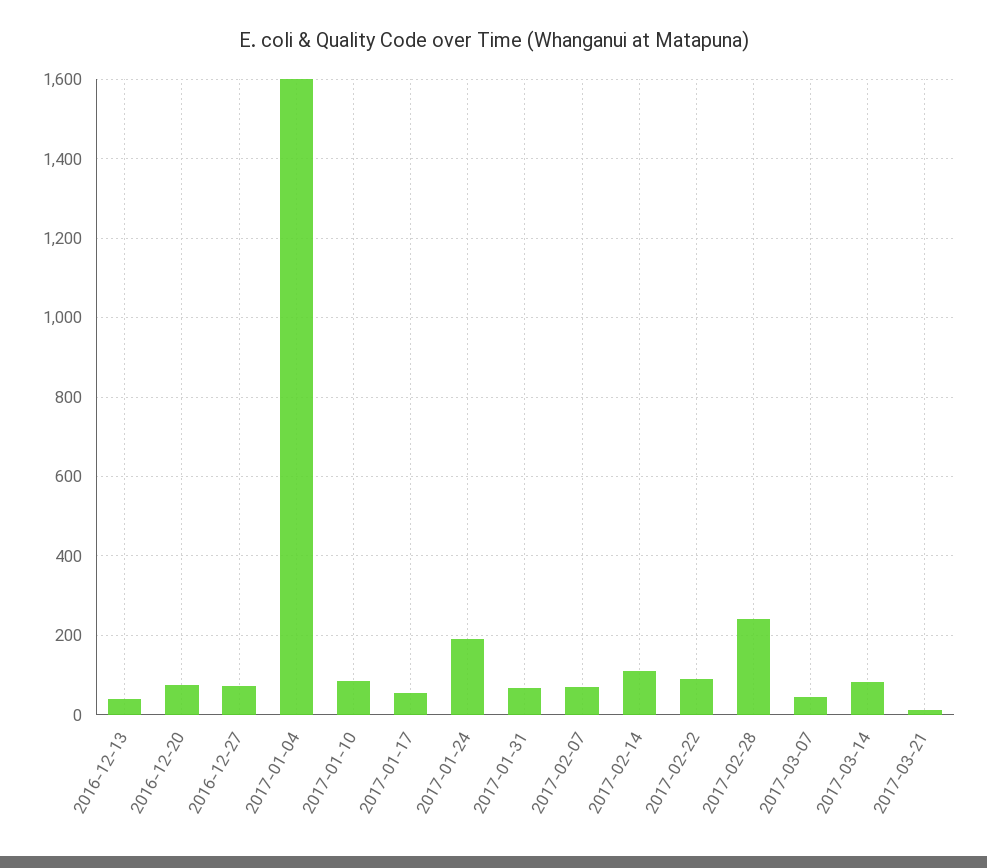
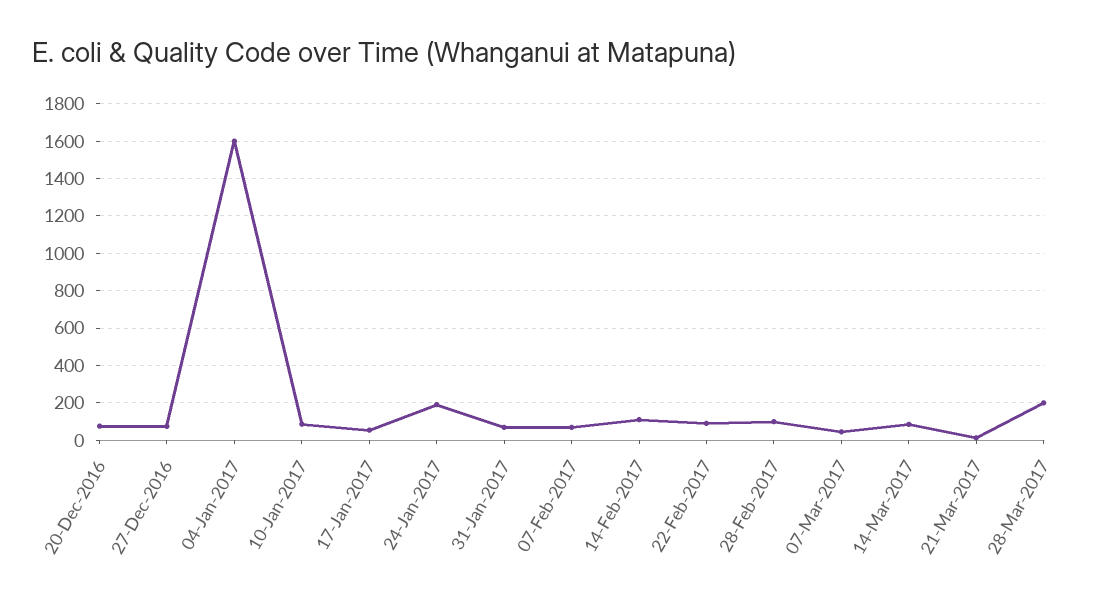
2016-12-13: 40 -> none
2017-02-28: 240 -> 100
28-Mar-2017: none -> 200

